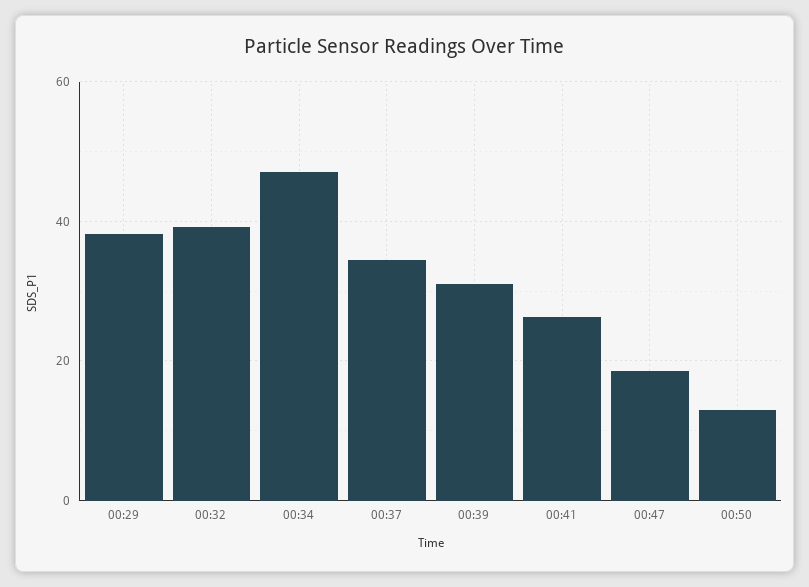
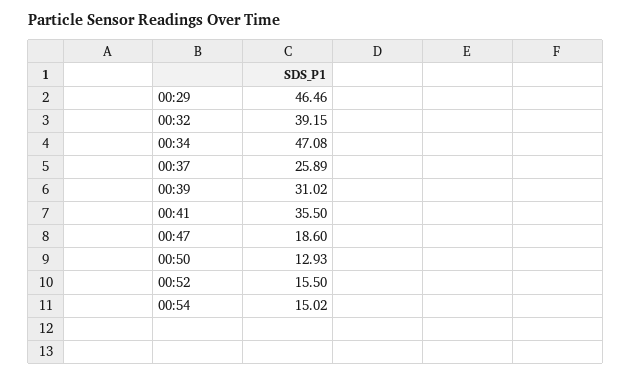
00:29: 38 -> 46.46
00:37: 34 -> 25.89
00:41: 26 -> 35.5
00:52: none -> 15.5
00:54: none -> 15.02

